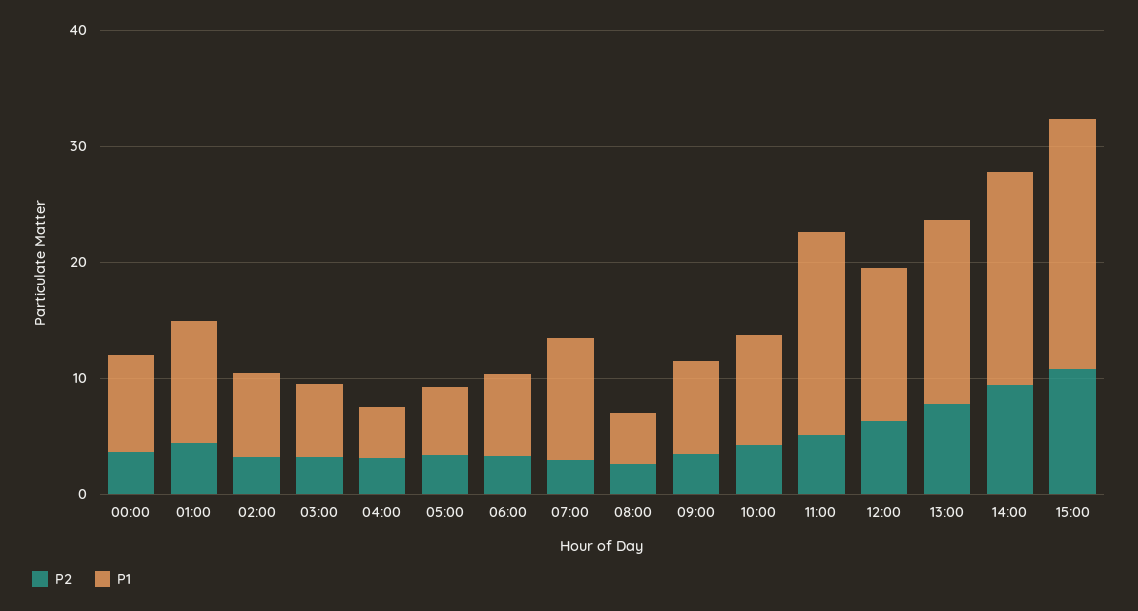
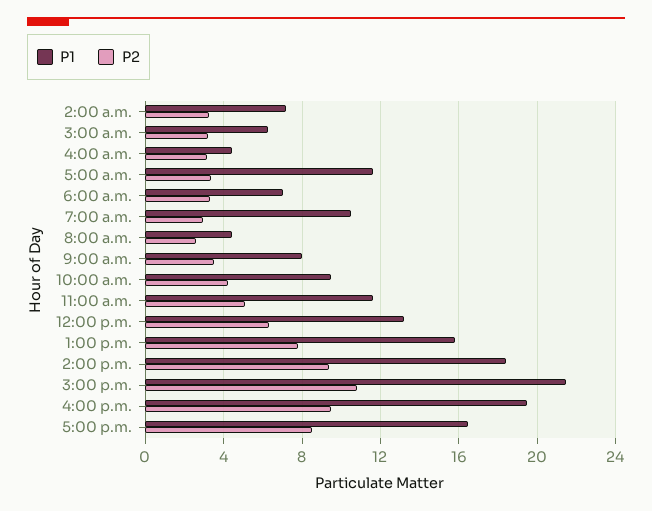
P2, 00:00: 4 -> none
P1, 00:00: 8 -> none
P2, 01:00: 4 -> none
P1, 01:00: 10 -> none
P1, 05:00: 6 -> 11.5
P1, 11:00: 18 -> 11.5
P1, 4:00 p.m.: none -> 19.5
P2, 4:00 p.m.: none -> 9.5
P1, 5:00 p.m.: none -> 16.5
P2, 5:00 p.m.: none -> 8.5

